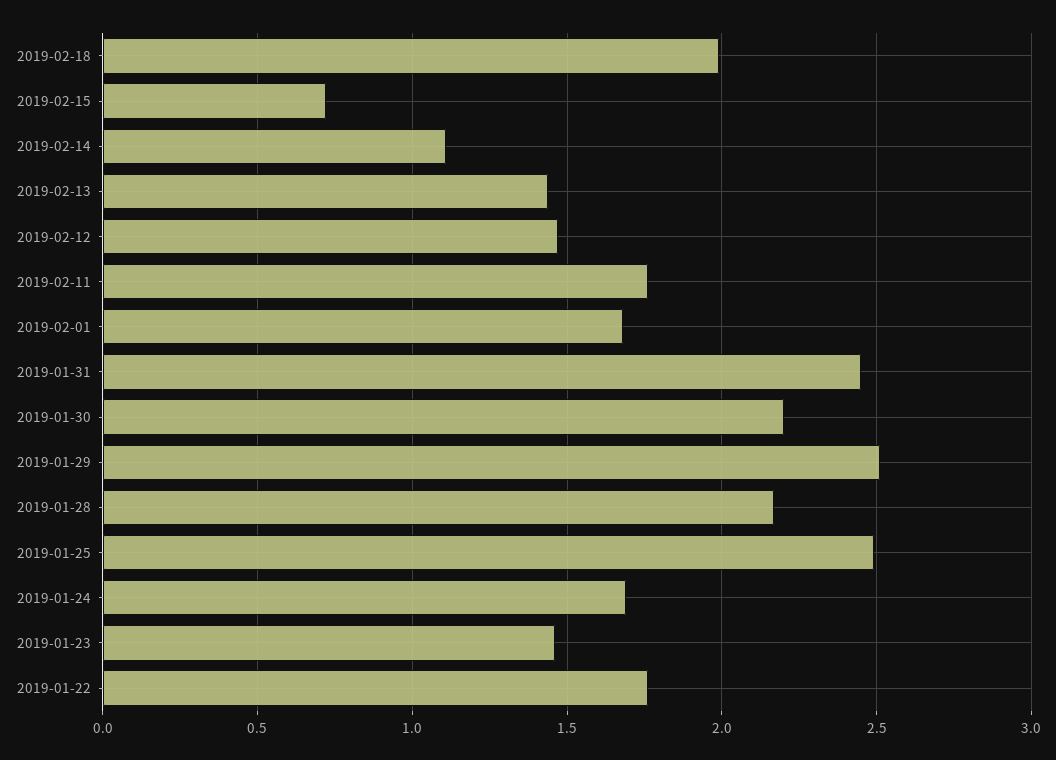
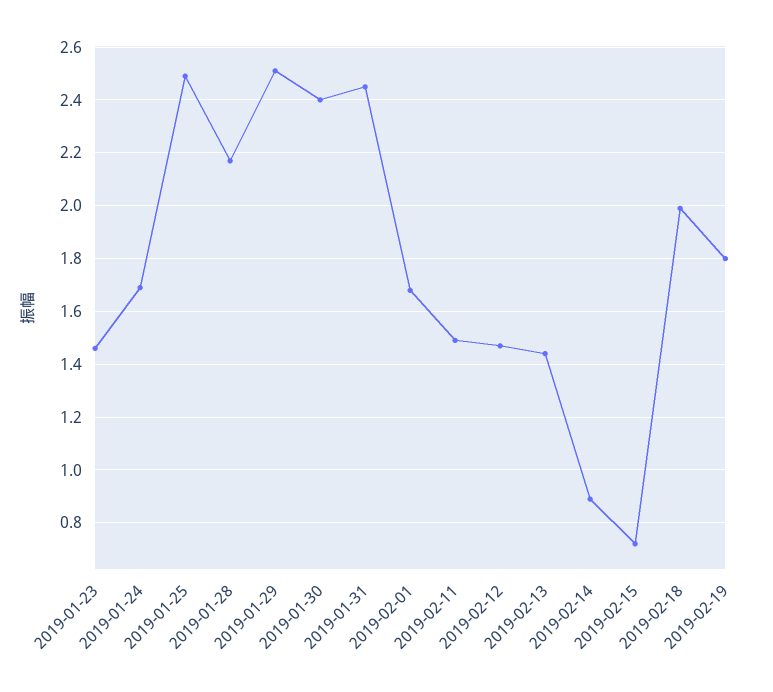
2019-02-14: 1.1 -> 0.9
2019-02-11: 1.75 -> 1.5
2019-01-30: 2.2 -> 2.4
2019-01-22: 1.75 -> none
2019-02-19: none -> 1.8

